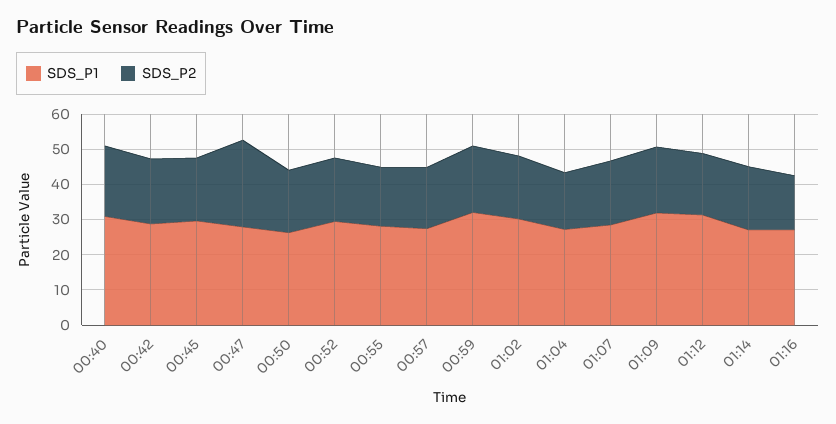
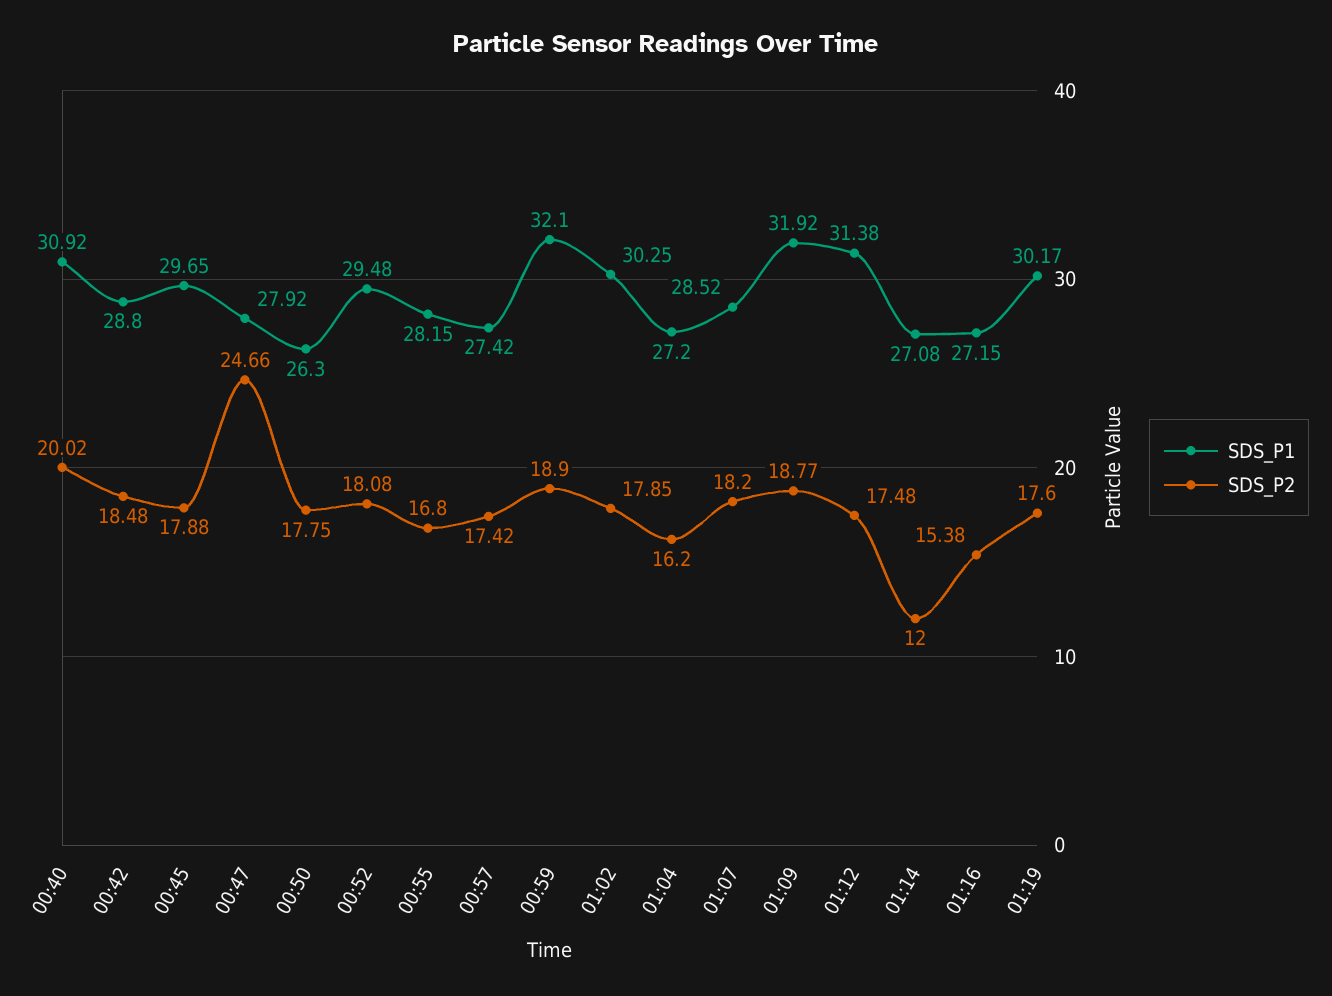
SDS_P2, 01:14: 17.5 -> 12
SDS_P1, 01:19: none -> 30.17
SDS_P2, 01:19: none -> 17.6

